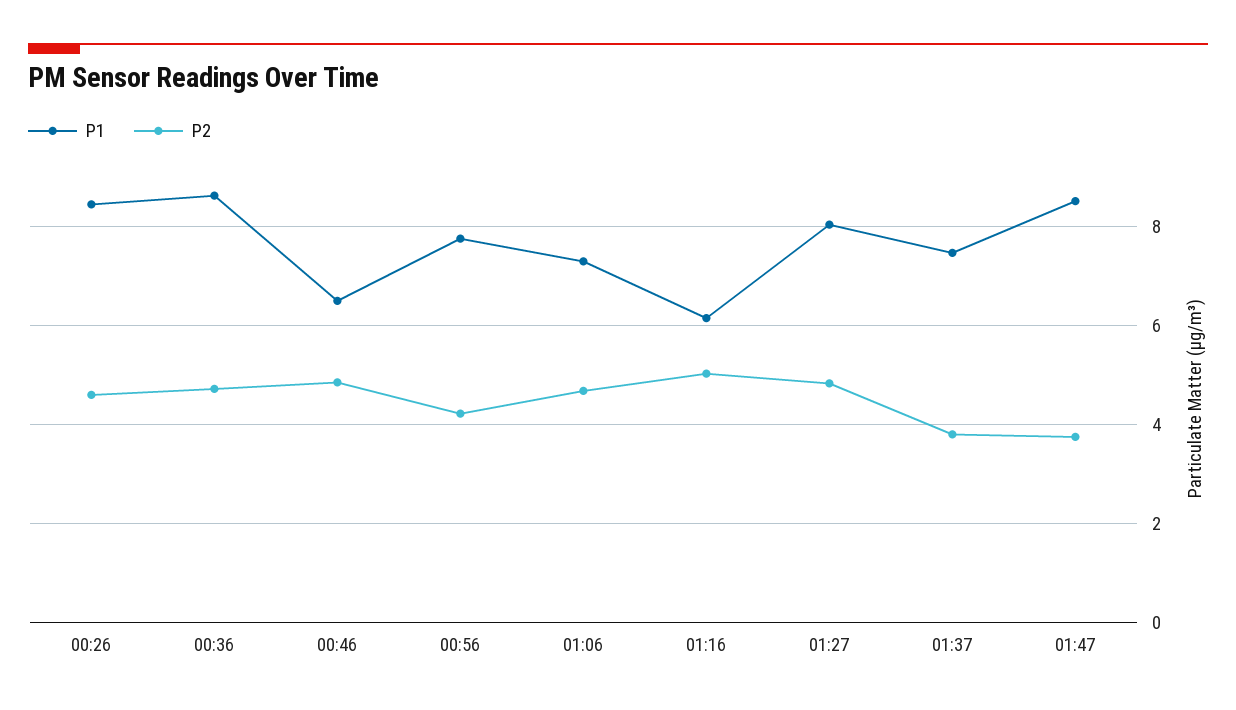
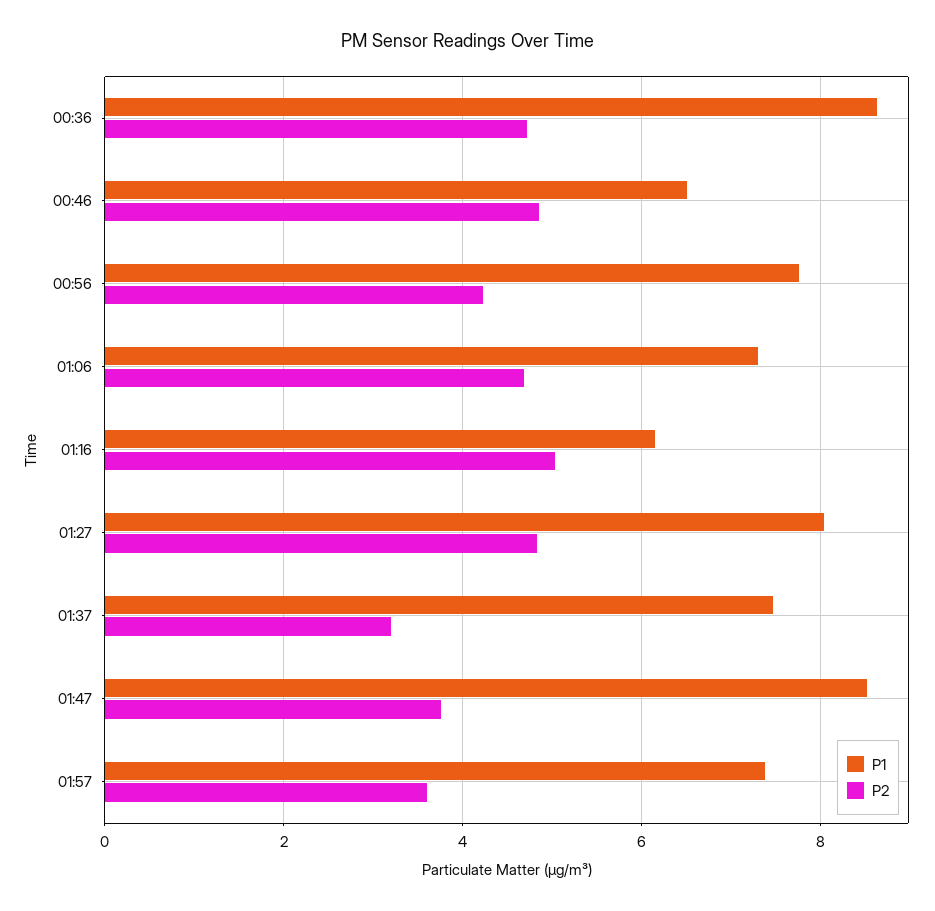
P1, 00:26: 8.4 -> none
P2, 00:26: 4.6 -> none
P2, 01:37: 3.8 -> 3.2
P1, 01:57: none -> 7.4
P2, 01:57: none -> 3.6

